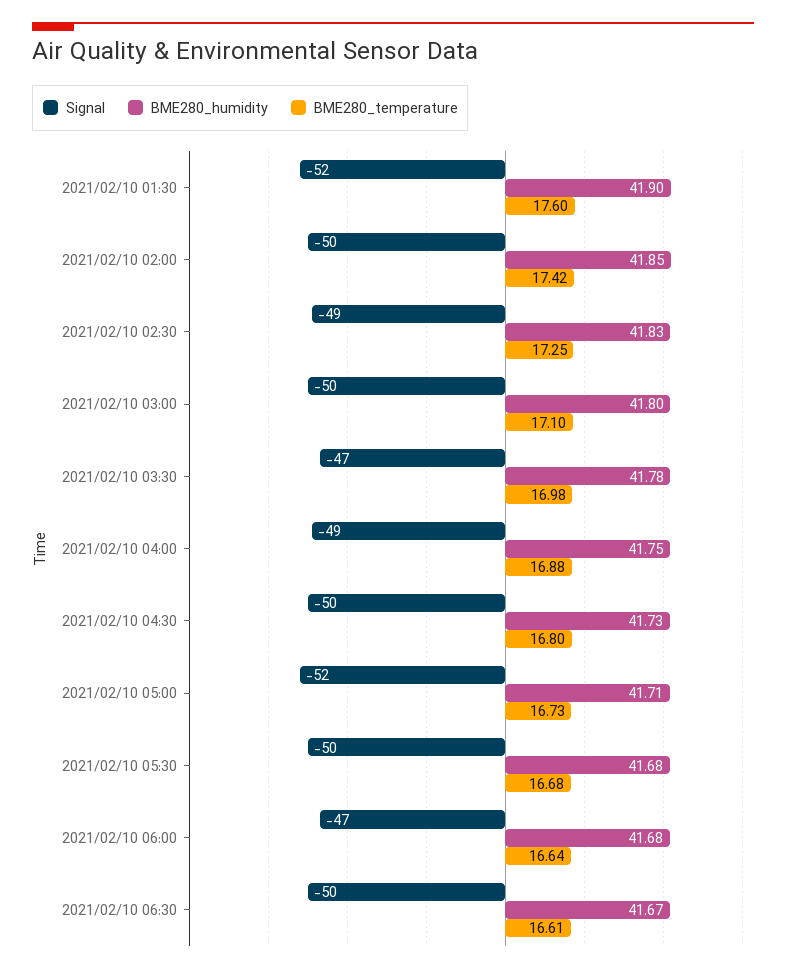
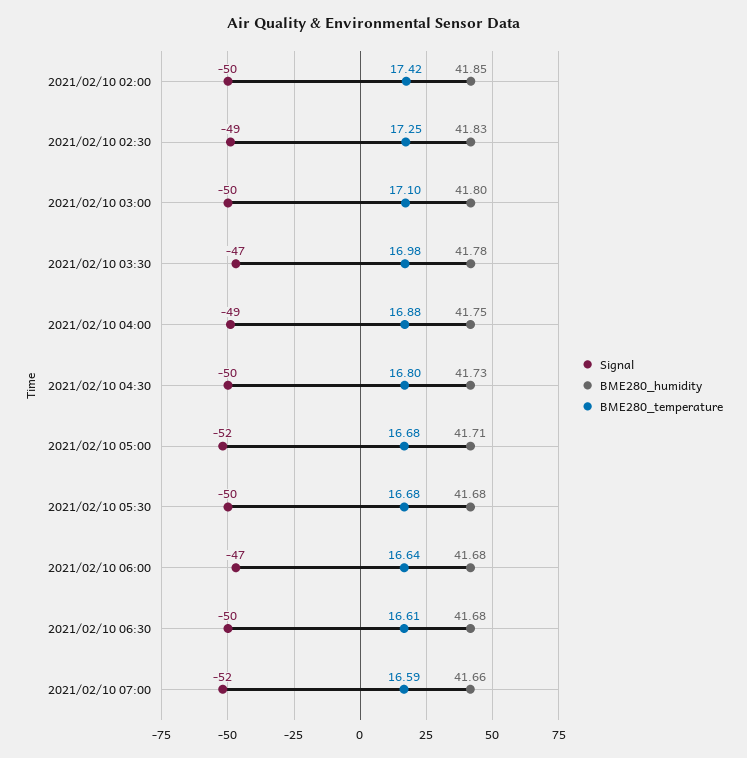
Signal, 2021/02/10 01:30: -52 -> none
BME280_humidity, 2021/02/10 01:30: 41.9 -> none
BME280_temperature, 2021/02/10 01:30: 17.6 -> none
BME280_temperature, 2021/02/10 05:00: 16.73 -> 16.68
BME280_humidity, 2021/02/10 06:30: 41.67 -> 41.68
Signal, 2021/02/10 07:00: none -> -52
BME280_humidity, 2021/02/10 07:00: none -> 41.66
BME280_temperature, 2021/02/10 07:00: none -> 16.59

